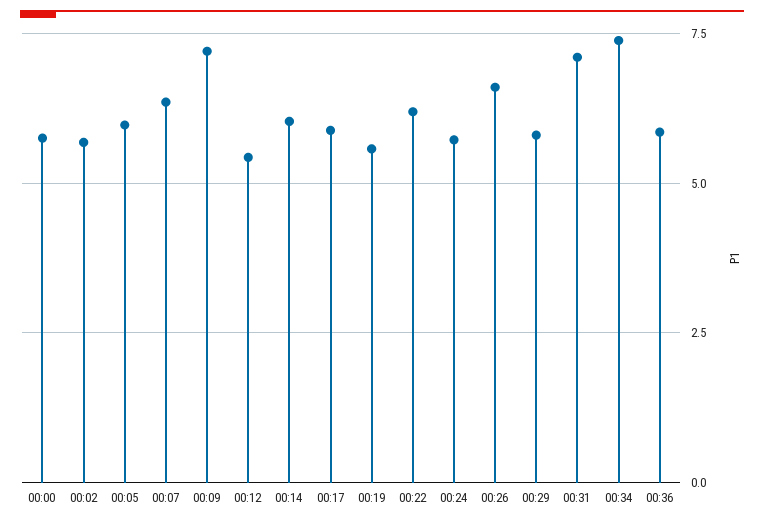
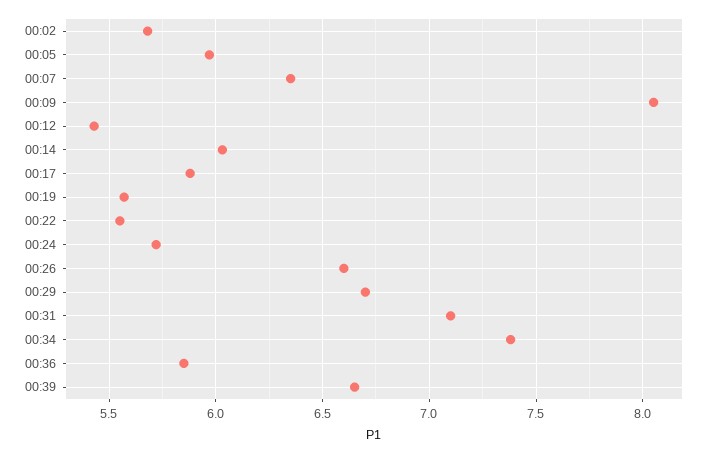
00:00: 5.75 -> none
00:09: 7.25 -> 8.05
00:22: 6.25 -> 5.55
00:29: 5.75 -> 6.7
00:39: none -> 6.65

